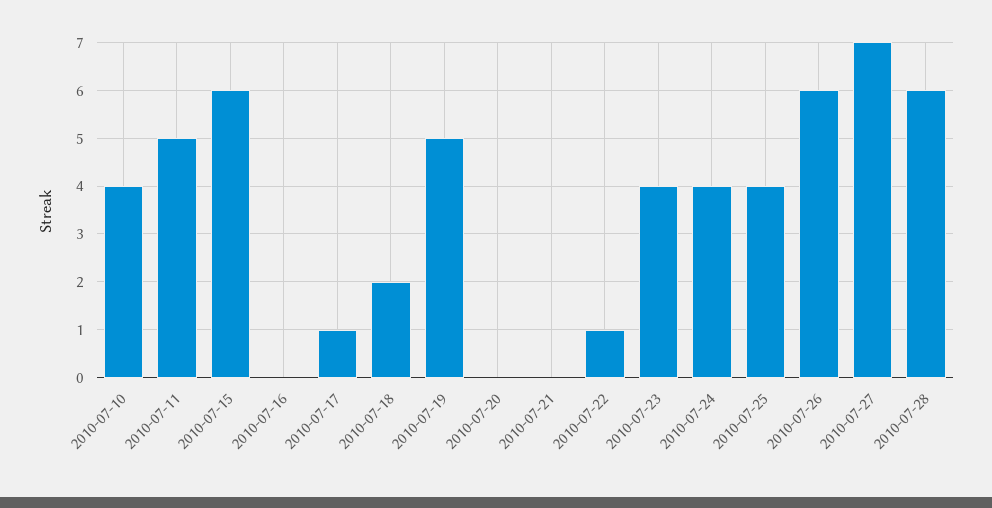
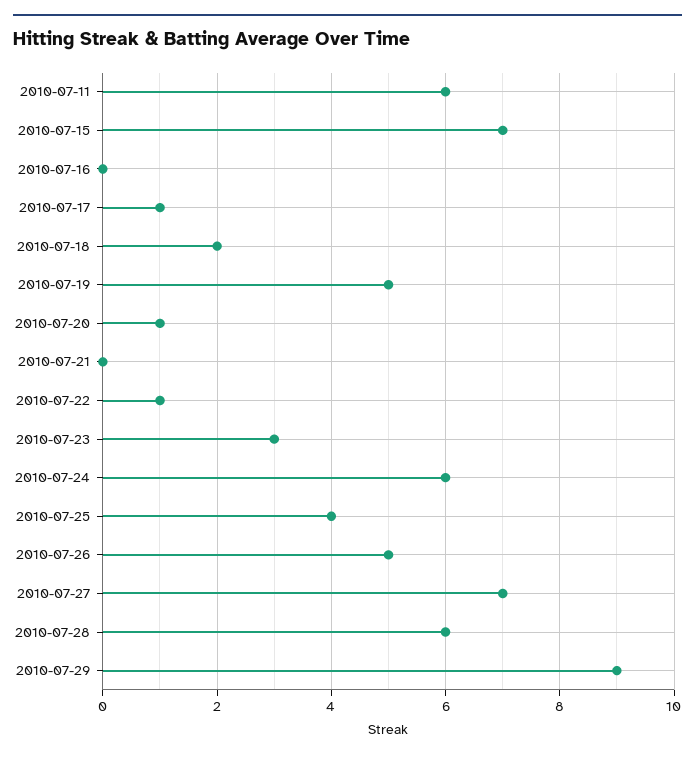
2010-07-10: 4 -> none
2010-07-11: 5 -> 6
2010-07-15: 6 -> 7
2010-07-20: 0 -> 1
2010-07-23: 4 -> 3
2010-07-24: 4 -> 6
2010-07-26: 6 -> 5
2010-07-29: none -> 9

